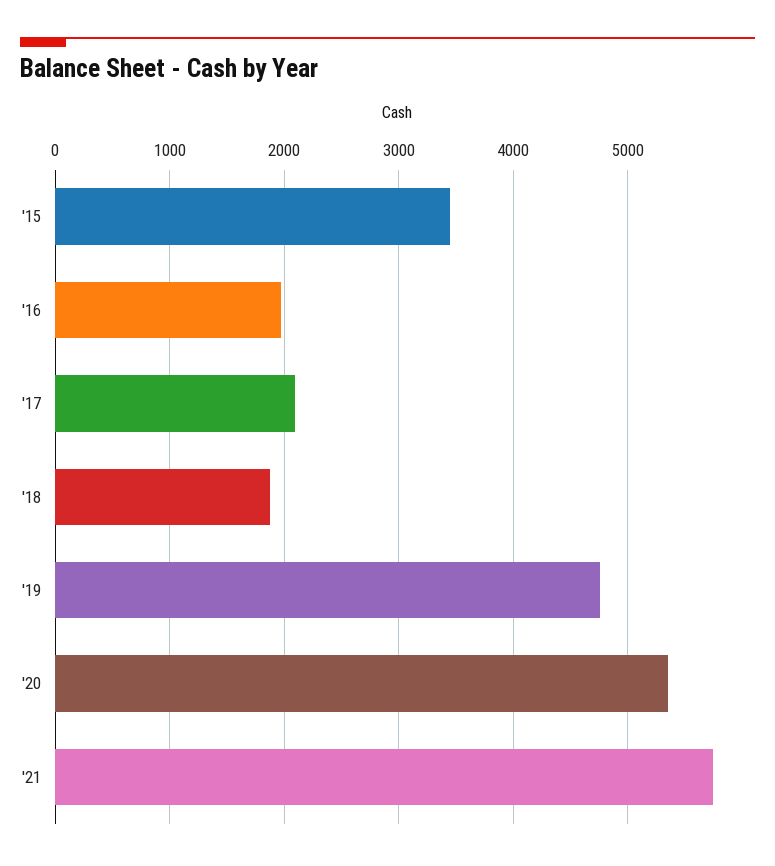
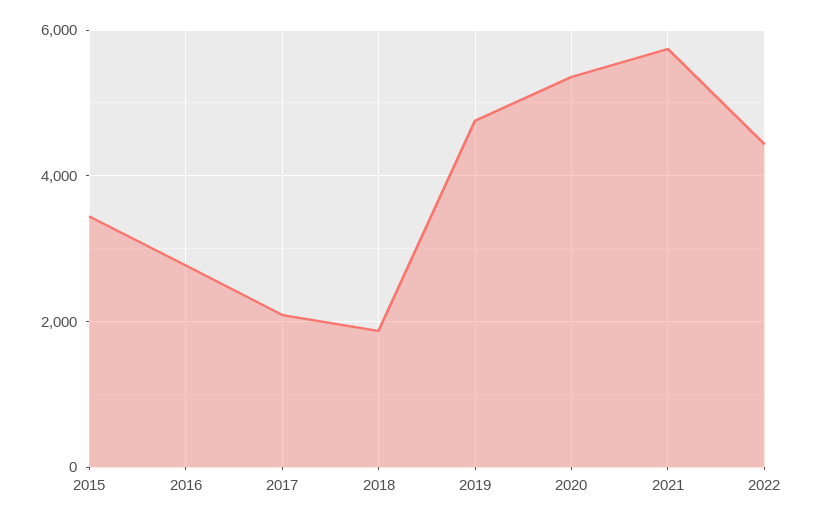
'16: 2000 -> 2800
2022: none -> 4400

